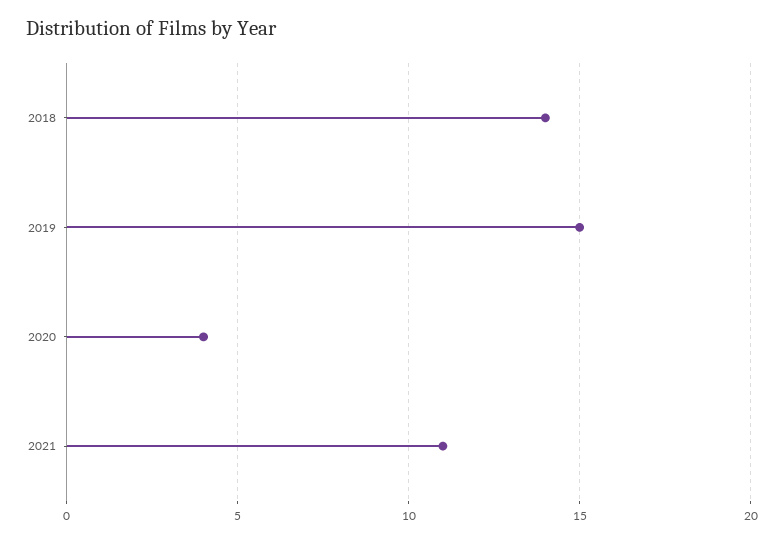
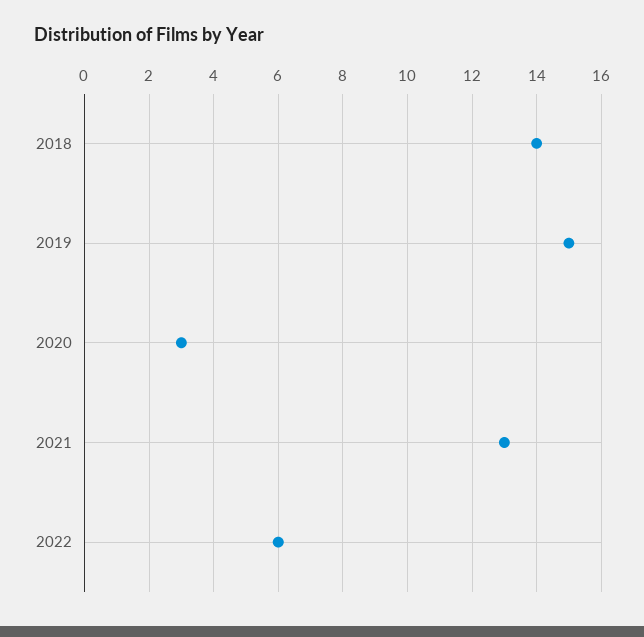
2020: 4 -> 3
2021: 11 -> 13
2022: none -> 6

